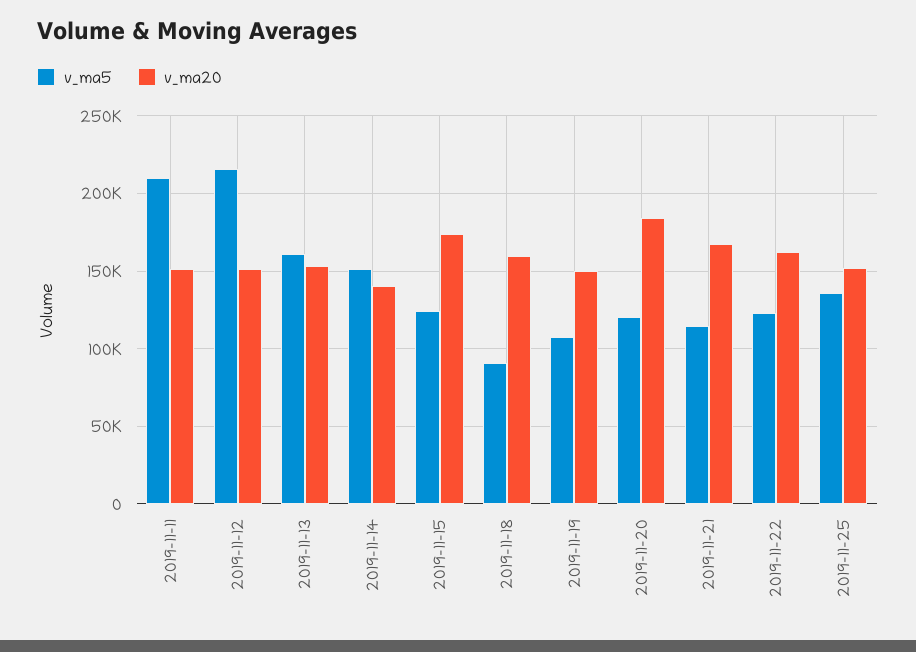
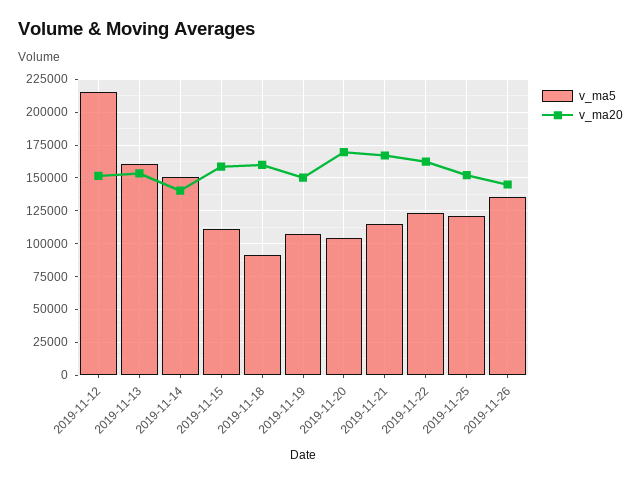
v_ma5, 2019-11-11: 210000 -> none
v_ma20, 2019-11-11: 150000 -> none
v_ma5, 2019-11-15: 125000 -> 110000
v_ma20, 2019-11-15: 175000 -> 160000
v_ma5, 2019-11-20: 120000 -> 105000
v_ma20, 2019-11-20: 185000 -> 170000
v_ma5, 2019-11-25: 135000 -> 120000
v_ma5, 2019-11-26: none -> 135000
v_ma20, 2019-11-26: none -> 145000

